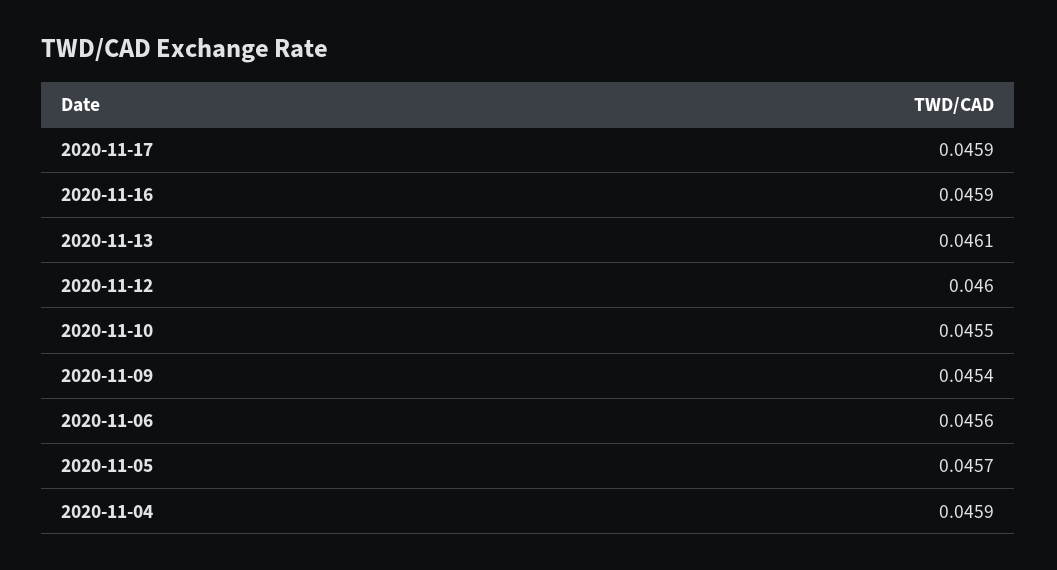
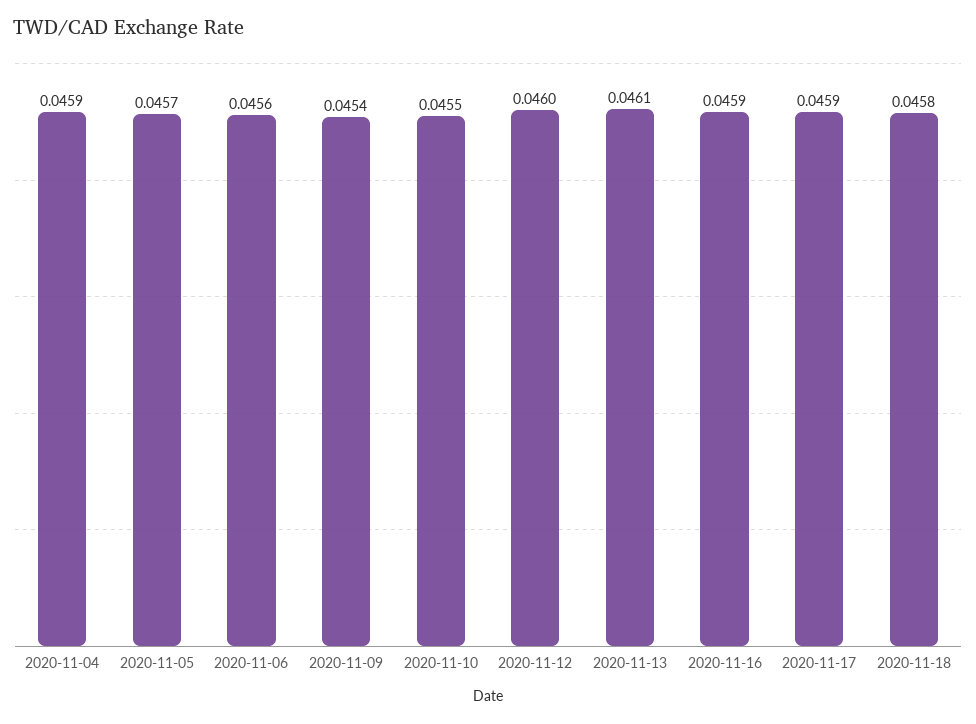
2020-11-18: none -> 0.0458

